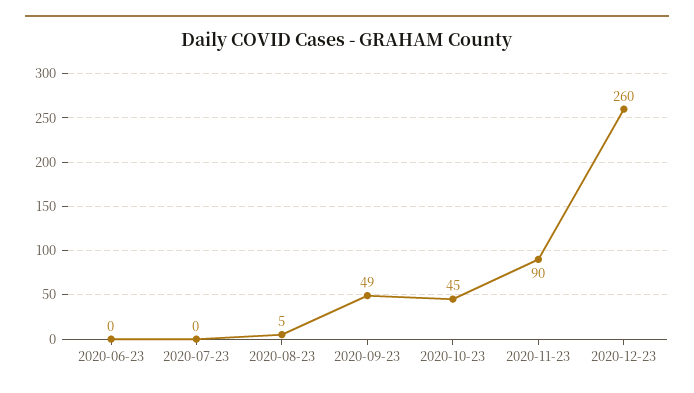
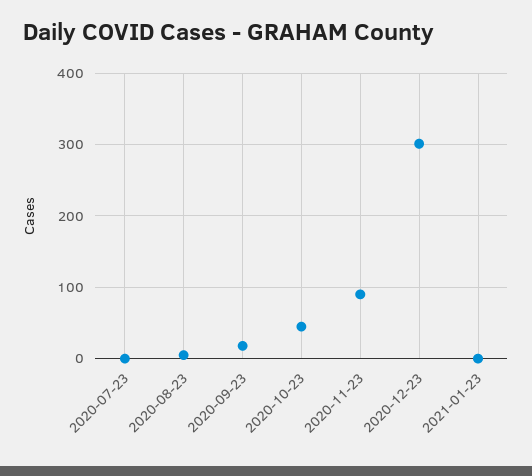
2020-06-23: 0 -> none
2020-09-23: 49 -> 20
2020-12-23: 260 -> 300
2021-01-23: none -> 0

